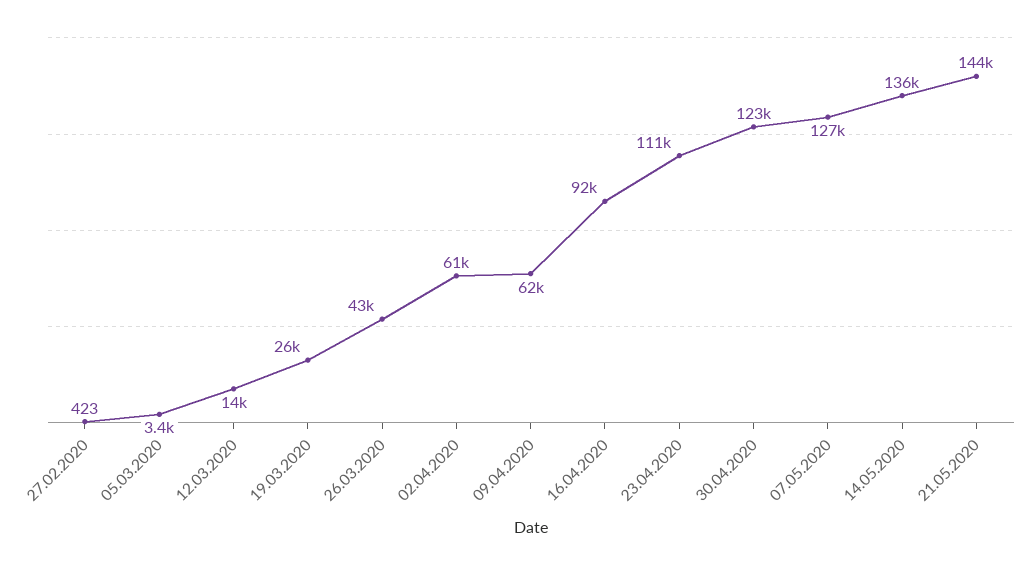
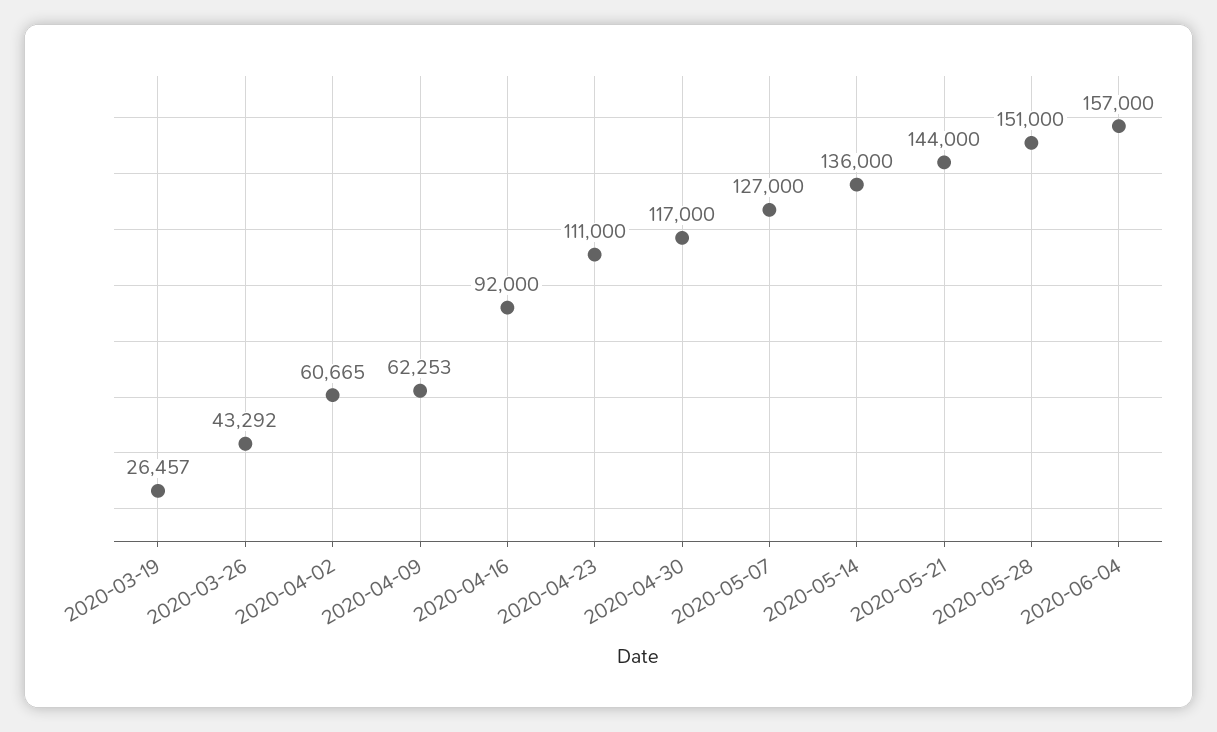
27.02.2020: 423 -> none
05.03.2020: 3400 -> none
12.03.2020: 14000 -> none
30.04.2020: 123000 -> 117000
2020-05-28: none -> 151000
2020-06-04: none -> 157000

